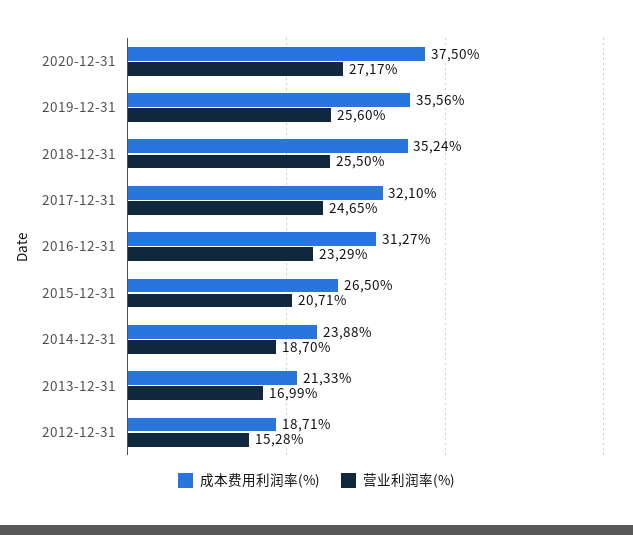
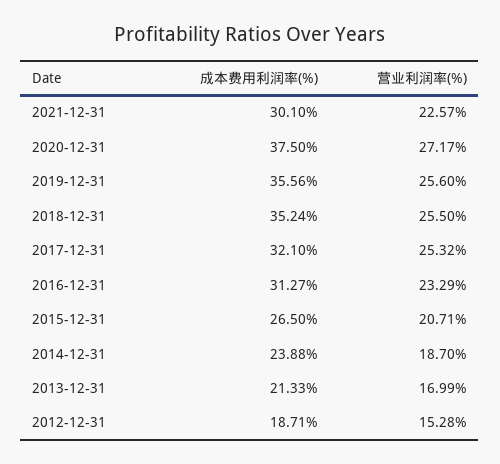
营业利润率(%), 2017-12-31: 24.65 -> 25.32
成本费用利润率(%), 2021-12-31: none -> 30.1
营业利润率(%), 2021-12-31: none -> 22.57

